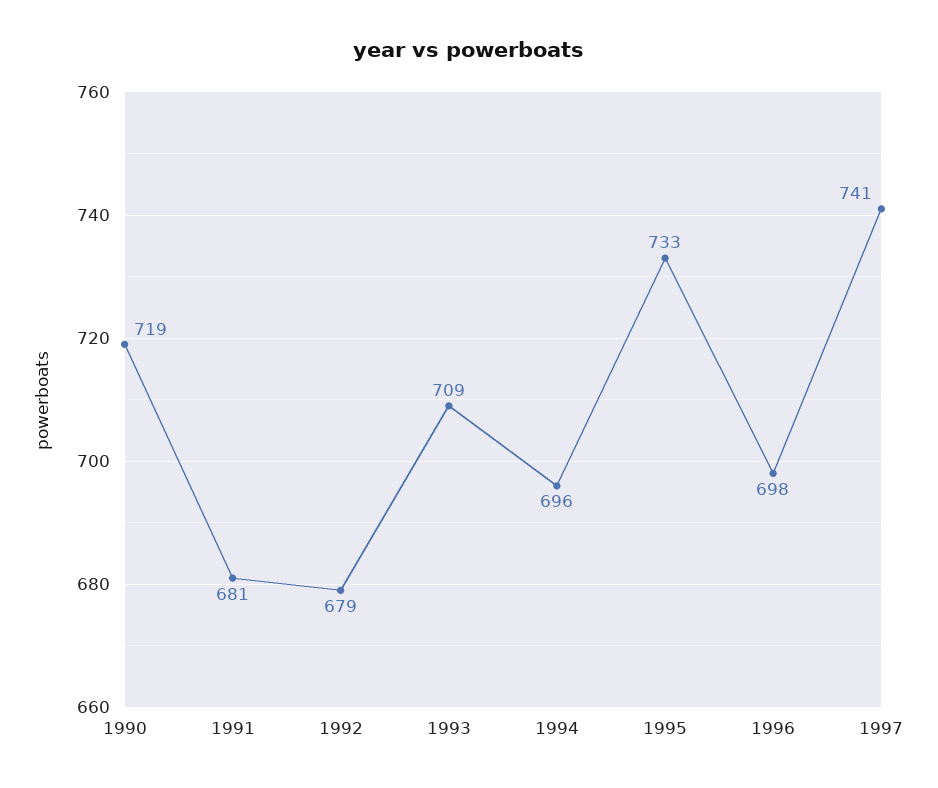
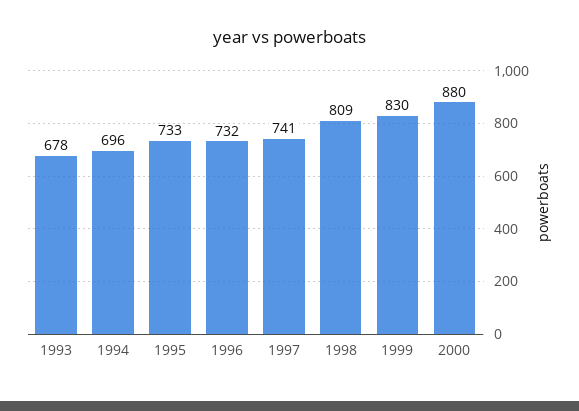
1990: 719 -> none
1991: 681 -> none
1992: 679 -> none
1993: 709 -> 678
1996: 698 -> 732
1998: none -> 809
1999: none -> 830
2000: none -> 880

